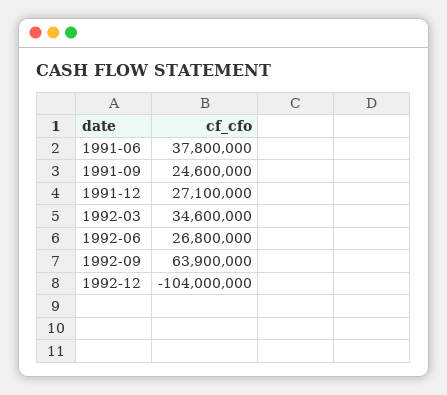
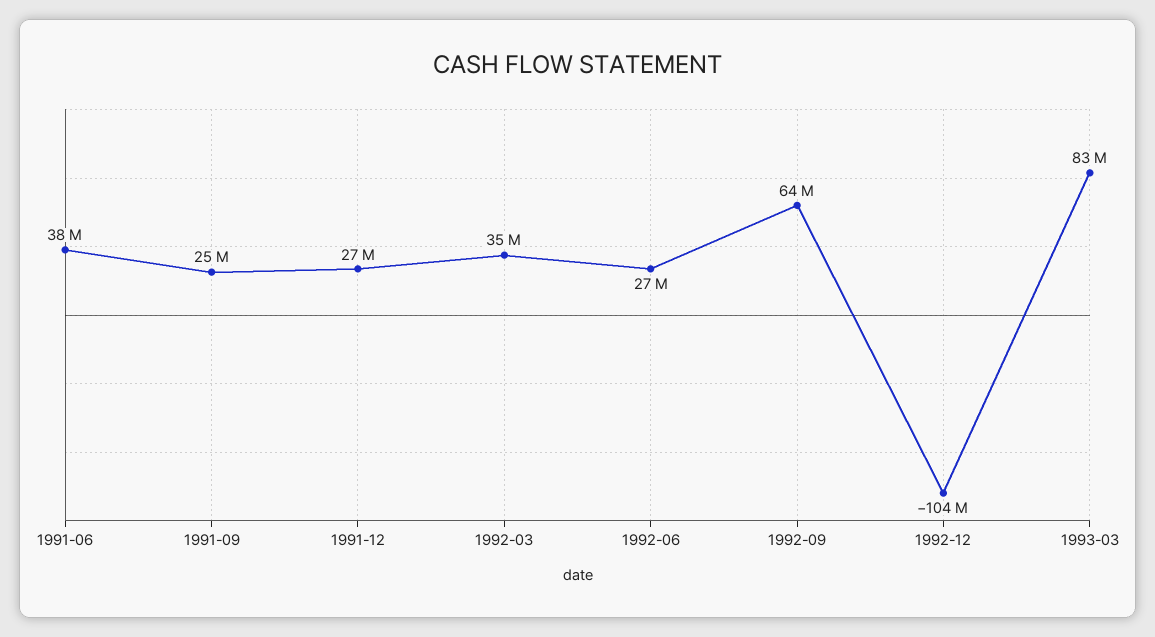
1993-03: none -> 83000000

